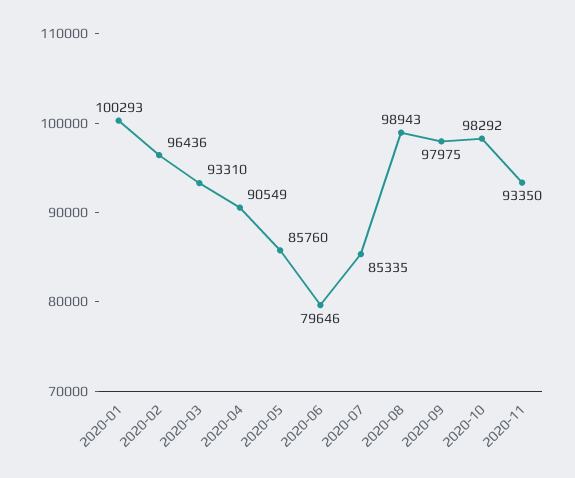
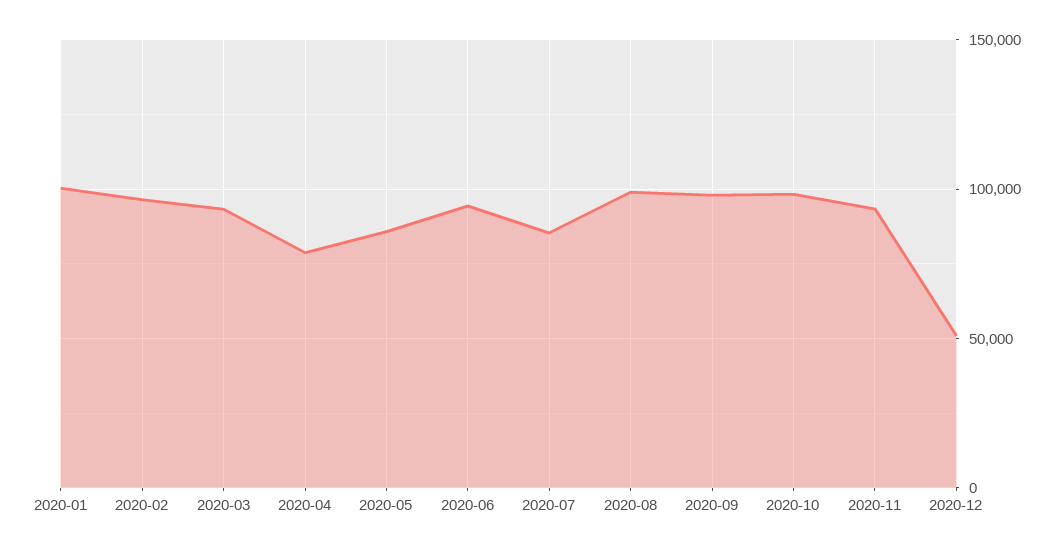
2020-04: 90549 -> 80000
2020-06: 79646 -> 95000
2020-12: none -> 50000

